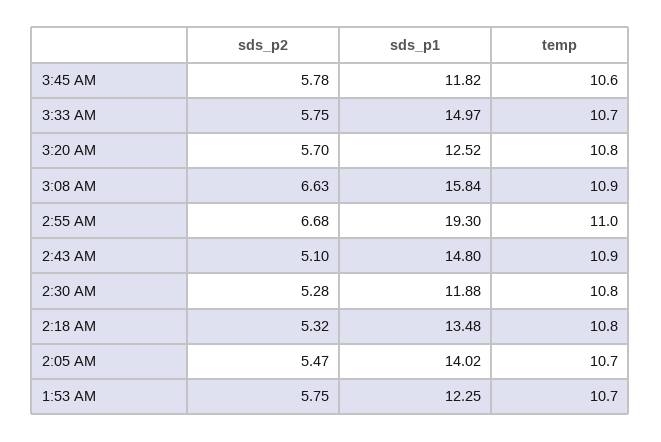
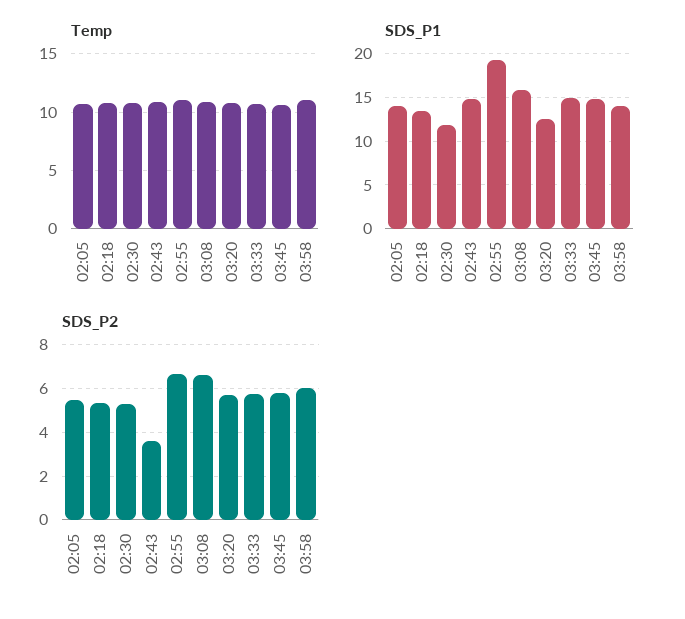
sds_p1, 3:45 AM: 11.82 -> 15
sds_p2, 2:43 AM: 5.1 -> 3.5
sds_p2, 1:53 AM: 5.75 -> none
sds_p1, 1:53 AM: 12.25 -> none
temp, 1:53 AM: 10.7 -> none
temp, 03:58: none -> 11
sds_p1, 03:58: none -> 14
sds_p2, 03:58: none -> 6

